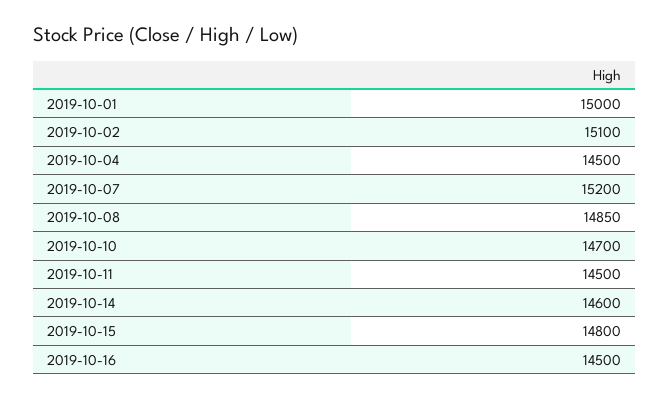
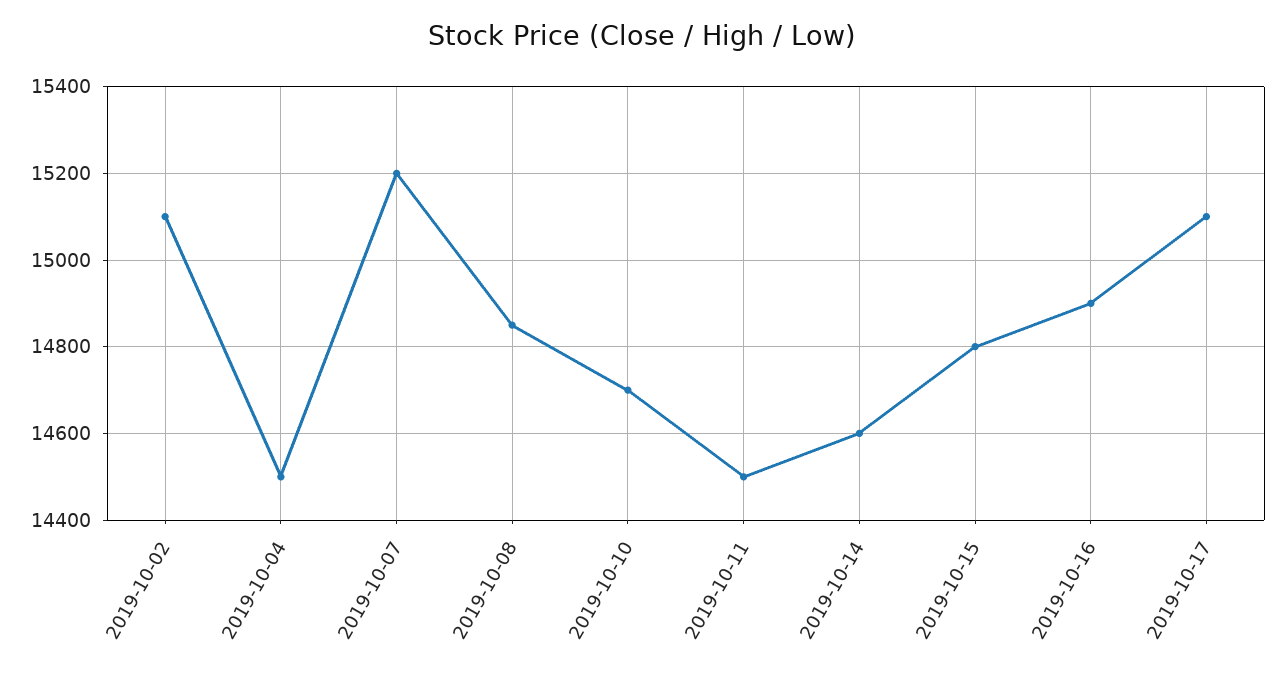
2019-10-01: 15000 -> none
2019-10-16: 14500 -> 14900
2019-10-17: none -> 15100

